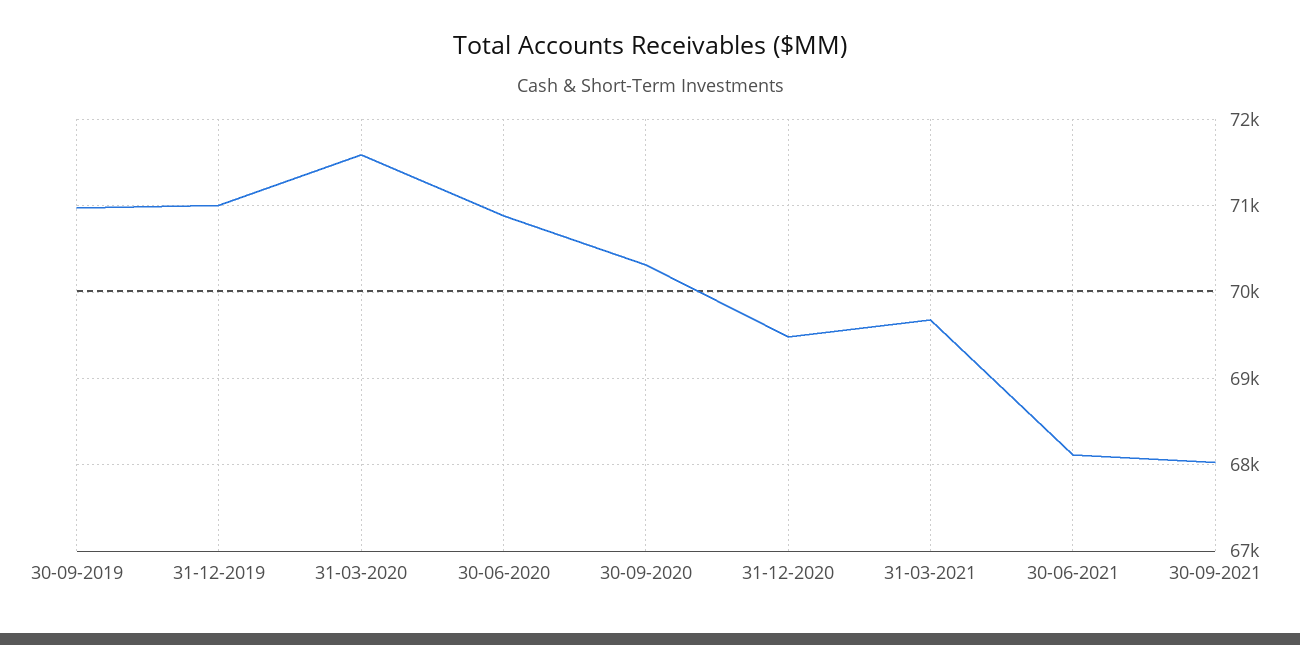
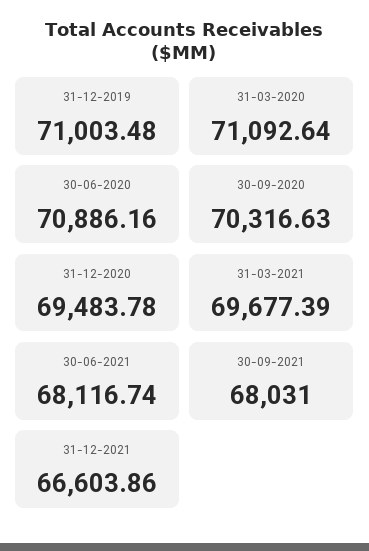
30-09-2019: 71000 -> none
31-03-2020: 71600 -> 71092.64
31-12-2021: none -> 66603.86

